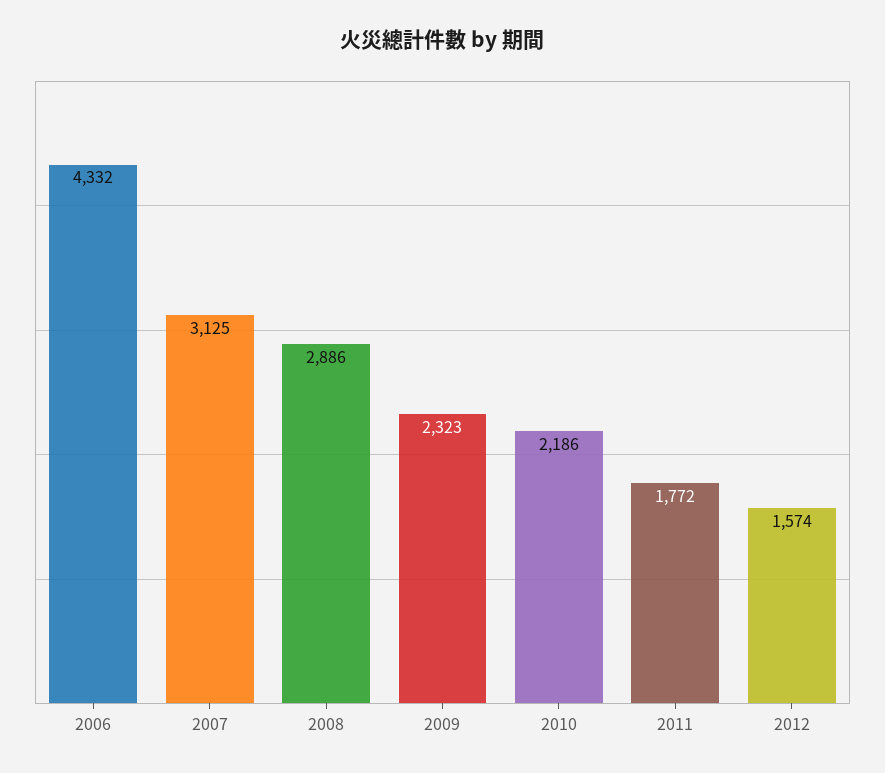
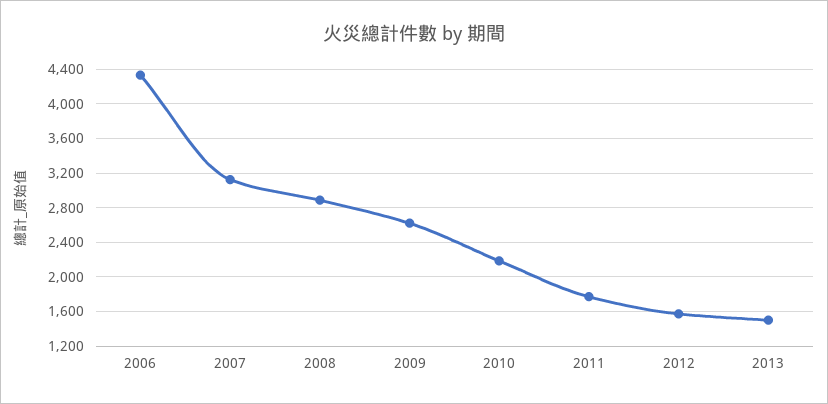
2009: 2323 -> 2600
2013: none -> 1500

